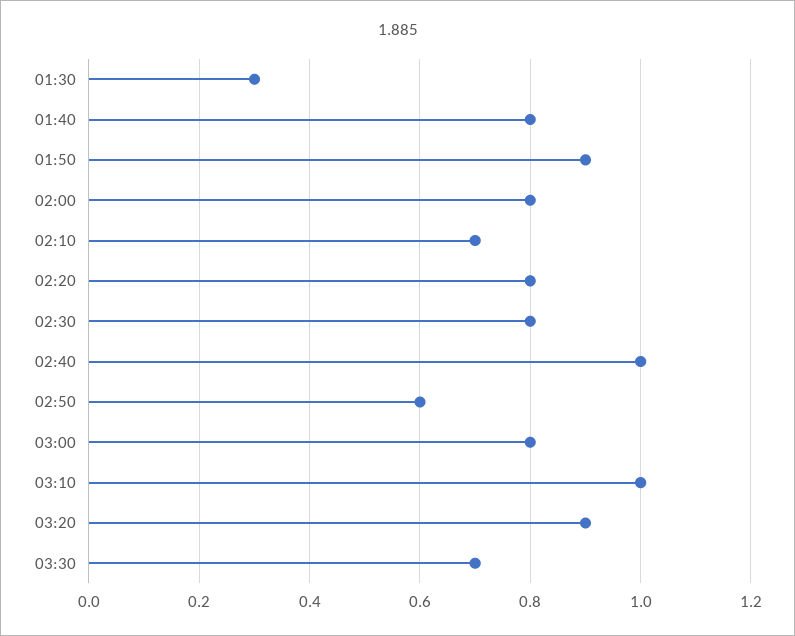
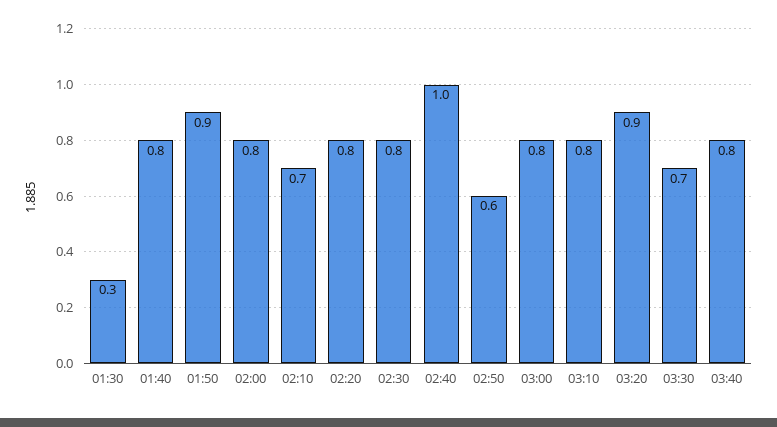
03:10: 1 -> 0.8
03:40: none -> 0.8

